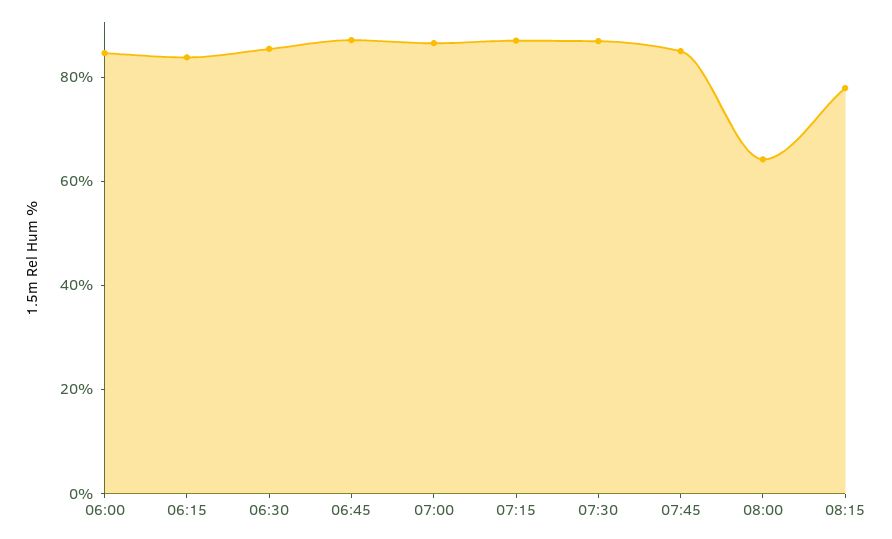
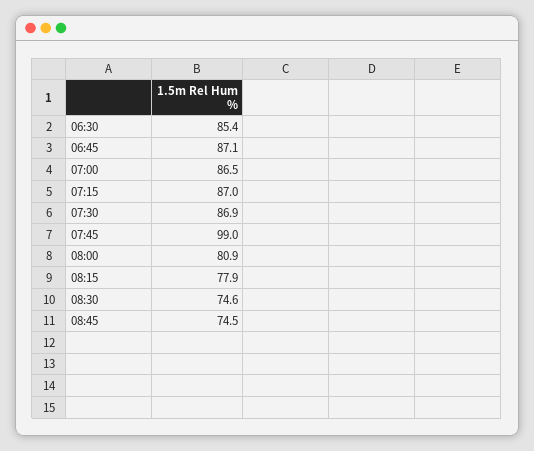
06:00: 85 -> none
06:15: 85 -> none
07:45: 85 -> 99
08:00: 65 -> 80.9
08:30: none -> 74.6
08:45: none -> 74.5

